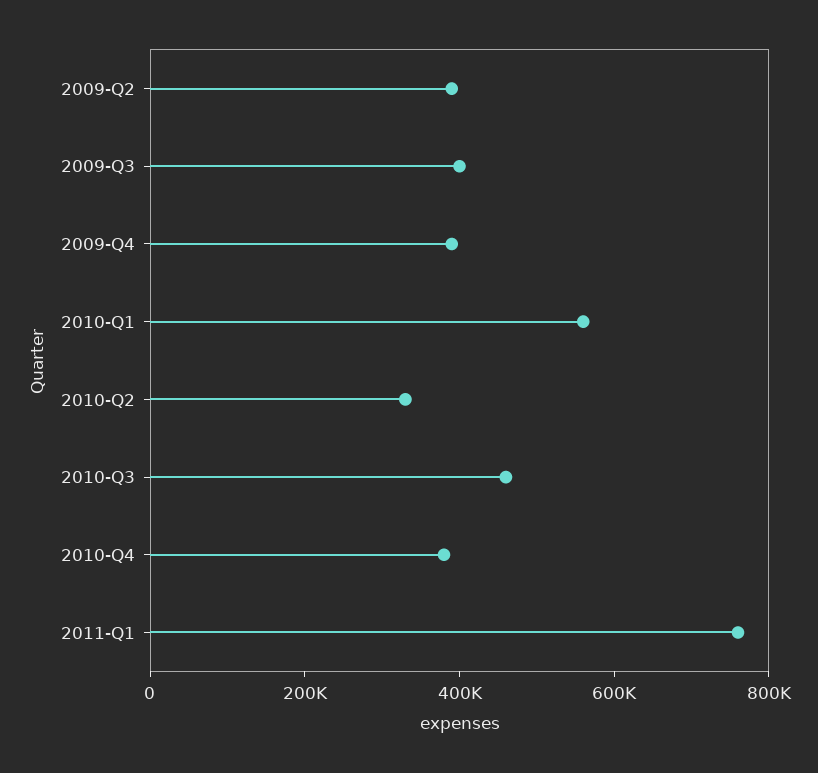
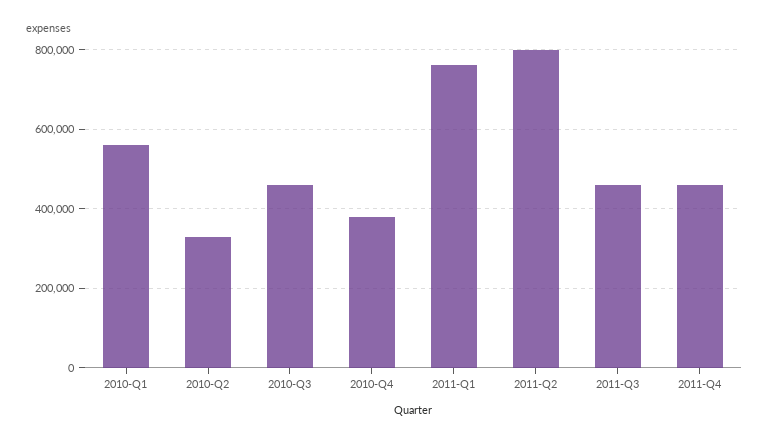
2009-Q2: 400000 -> none
2009-Q3: 400000 -> none
2009-Q4: 400000 -> none
2011-Q2: none -> 800000
2011-Q3: none -> 460000
2011-Q4: none -> 460000

